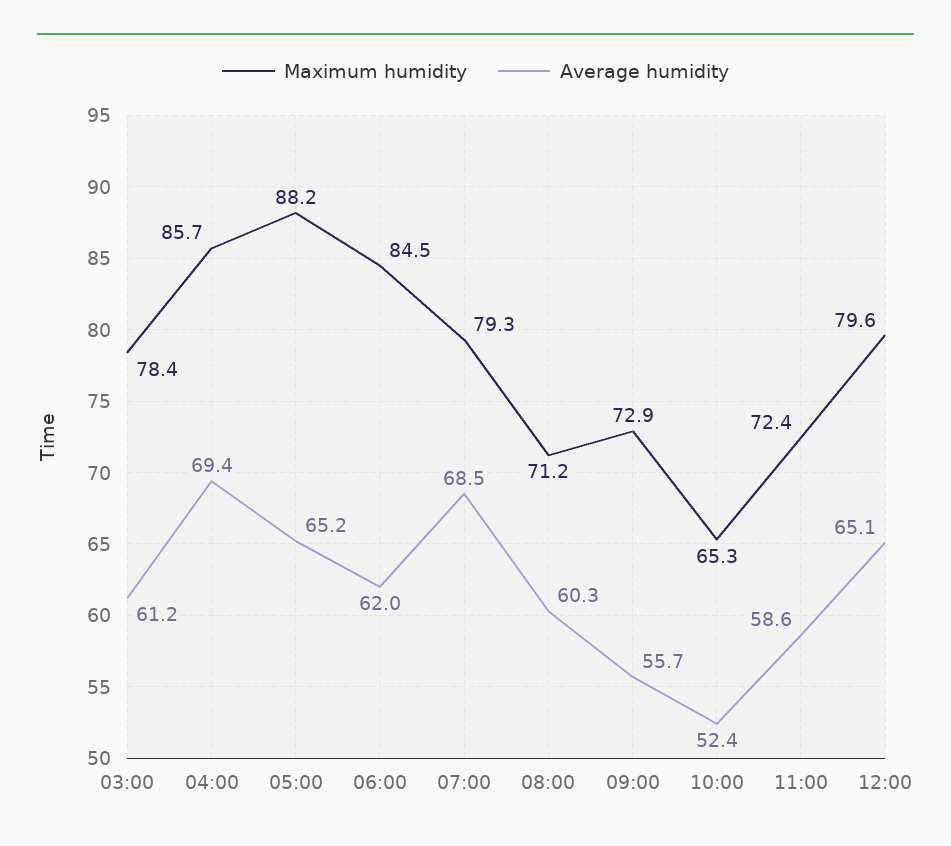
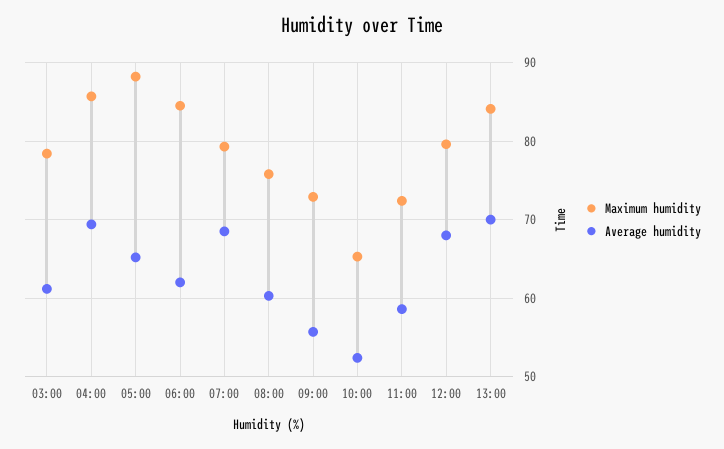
Maximum humidity, 08:00: 71.2 -> 76
Average humidity, 12:00: 65.1 -> 68
Maximum humidity, 13:00: none -> 84
Average humidity, 13:00: none -> 70

